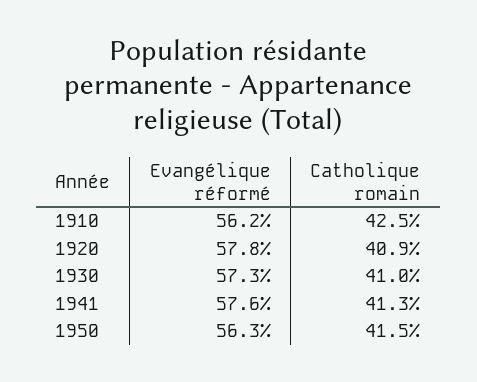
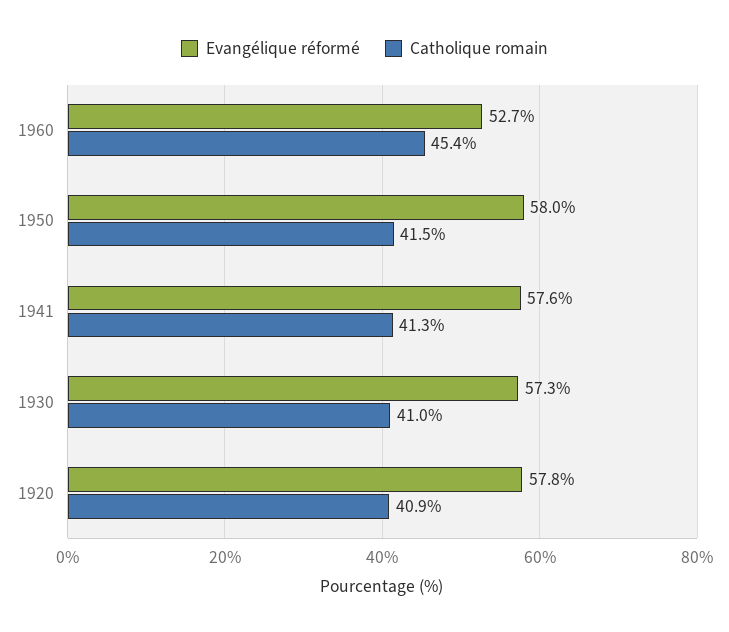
Evangélique réformé, 1910: 56.2 -> none
Catholique romain, 1910: 42.5 -> none
Evangélique réformé, 1950: 56.3 -> 58
Evangélique réformé, 1960: none -> 52.7
Catholique romain, 1960: none -> 45.4

